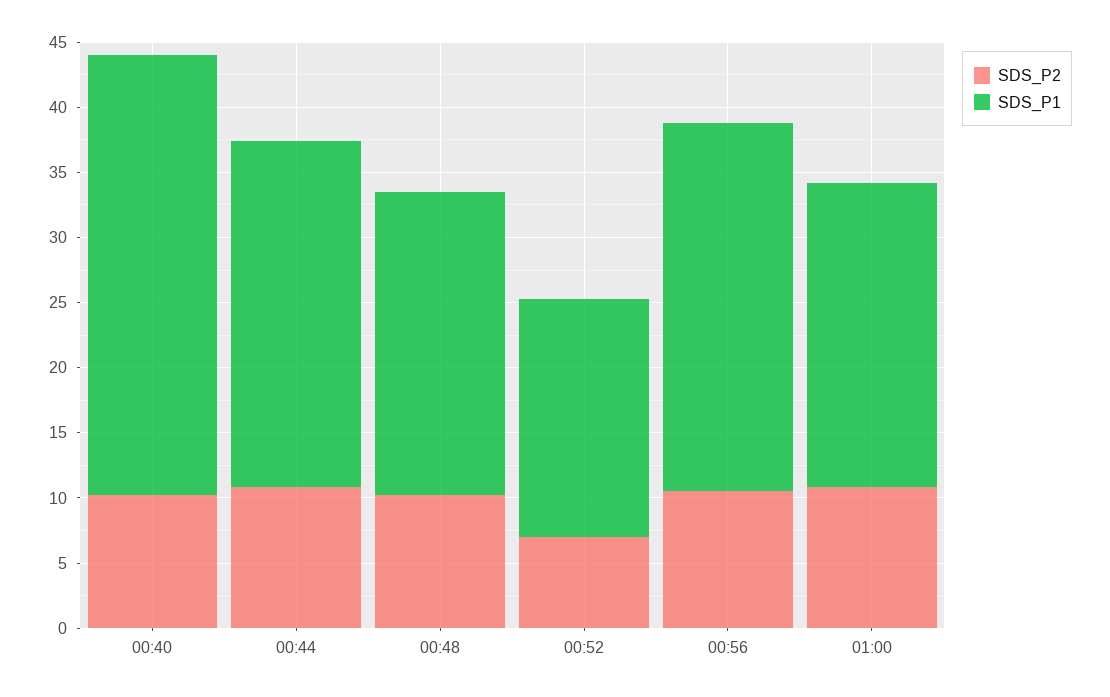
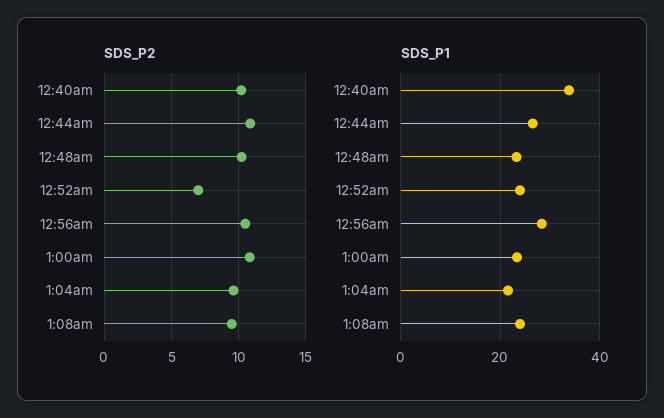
SDS_P1, 00:52: 18 -> 24
SDS_P2, 1:04am: none -> 9.5
SDS_P2, 1:08am: none -> 9.5
SDS_P1, 1:04am: none -> 22
SDS_P1, 1:08am: none -> 24

